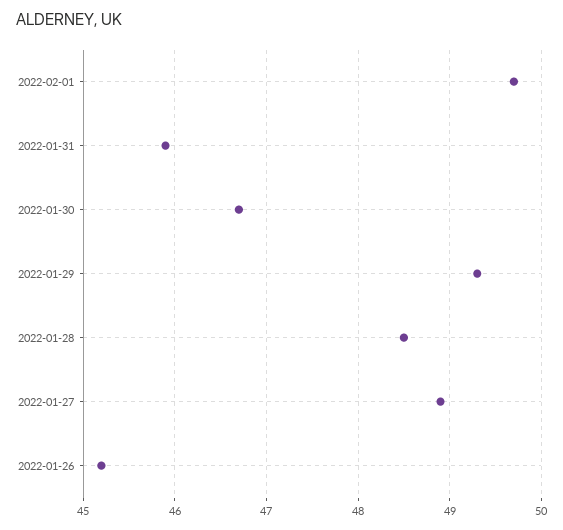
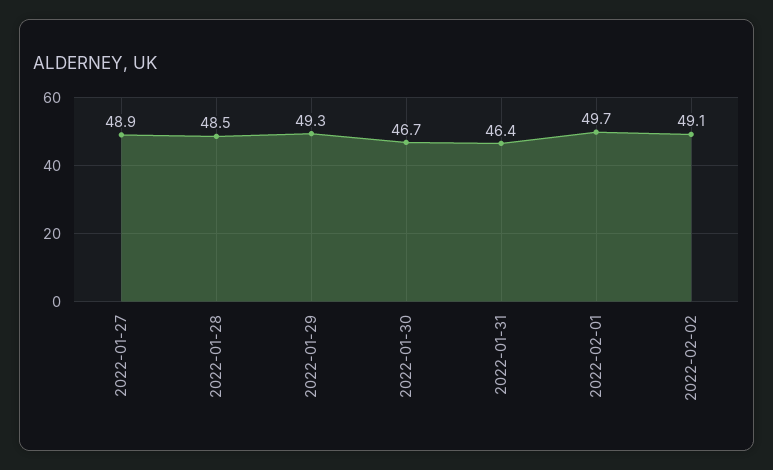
2022-01-31: 45.9 -> 46.4
2022-01-26: 45.2 -> none
2022-02-02: none -> 49.1

